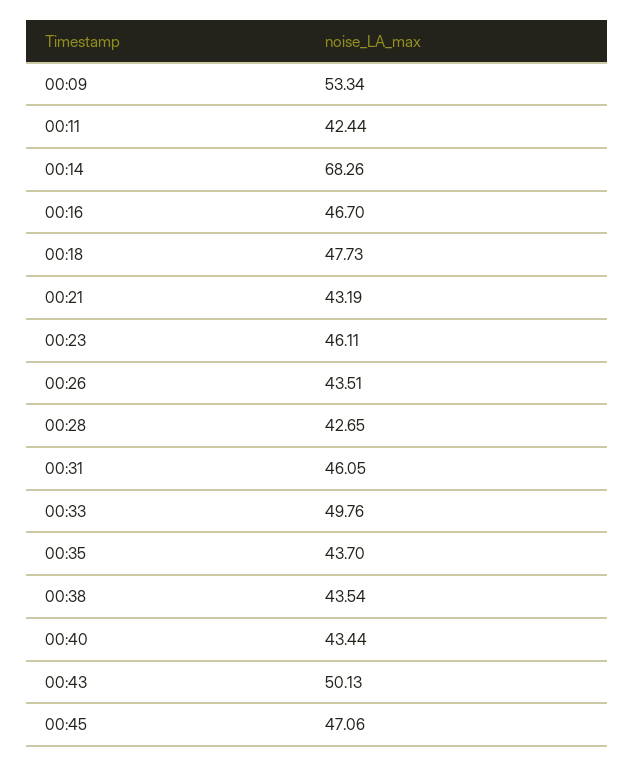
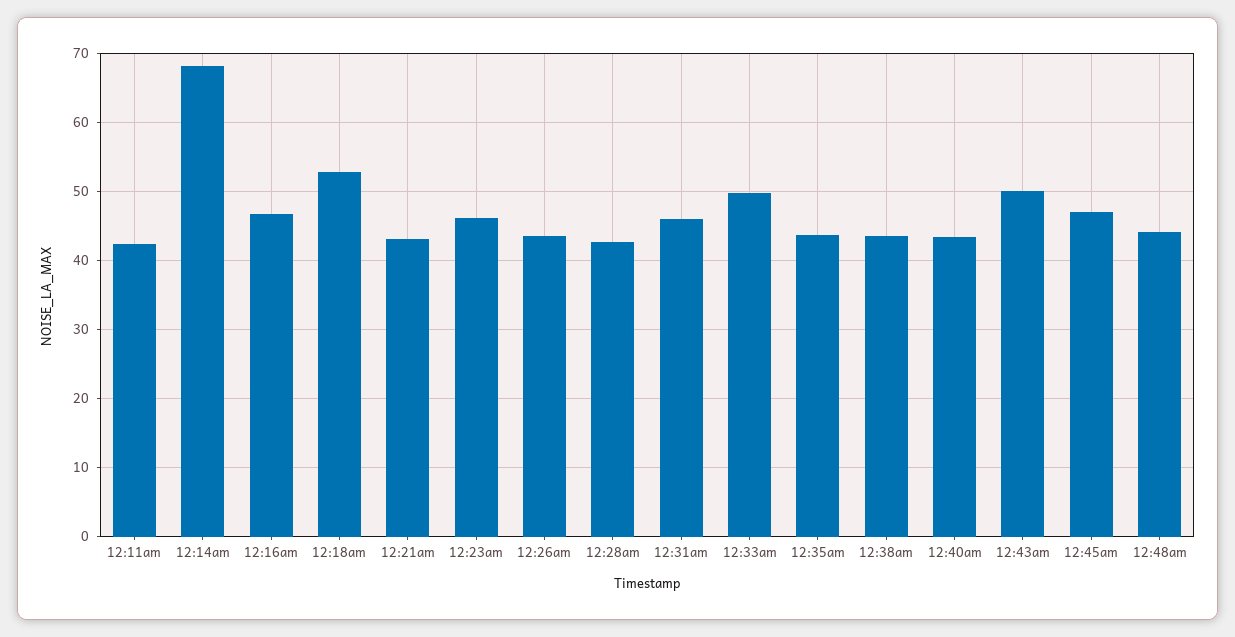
00:09: 53.34 -> none
00:18: 47.73 -> 53
12:48am: none -> 44

